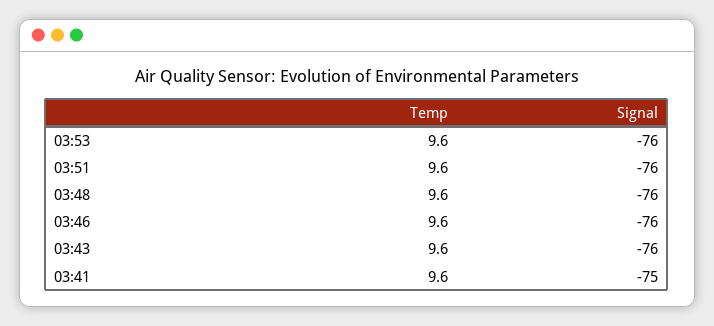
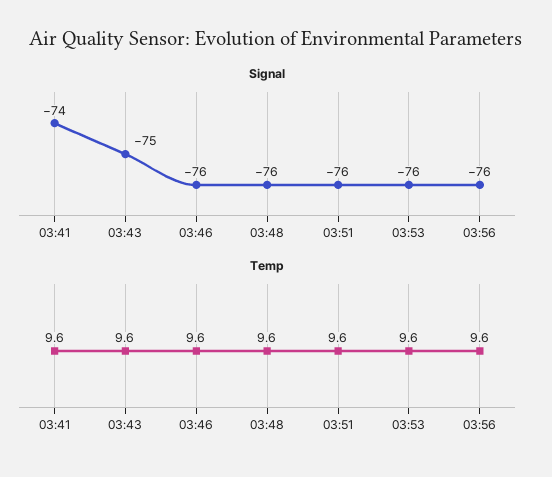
Signal, 03:43: -76 -> -75
Signal, 03:41: -75 -> -74
Signal, 03:56: none -> -76
Temp, 03:56: none -> 9.6

